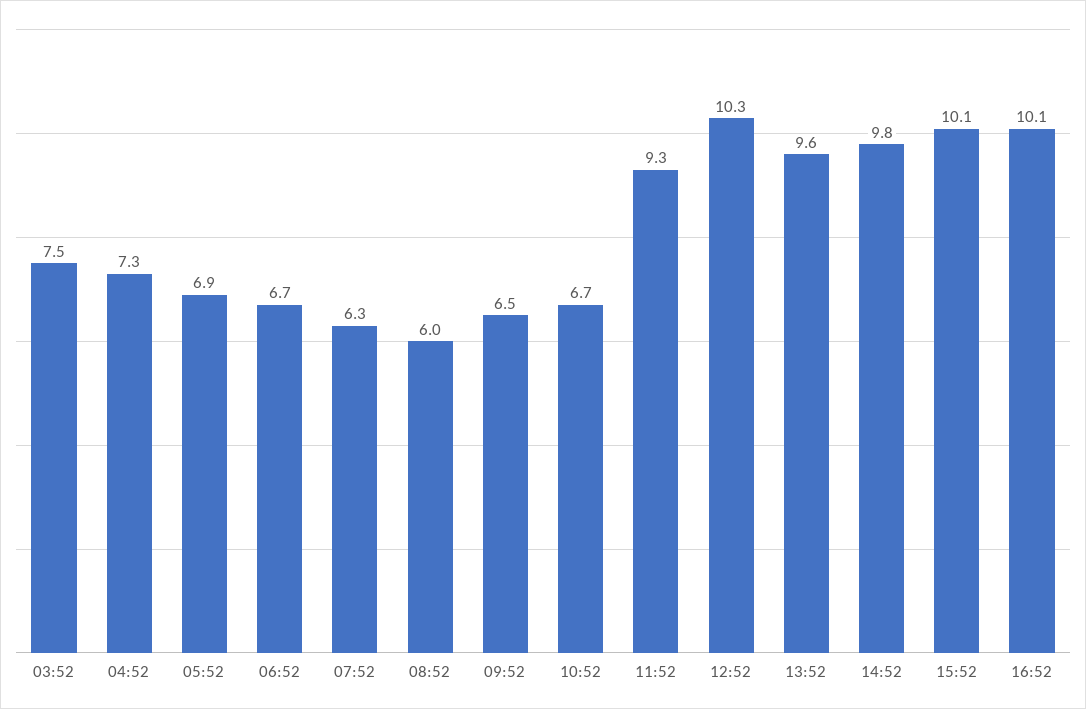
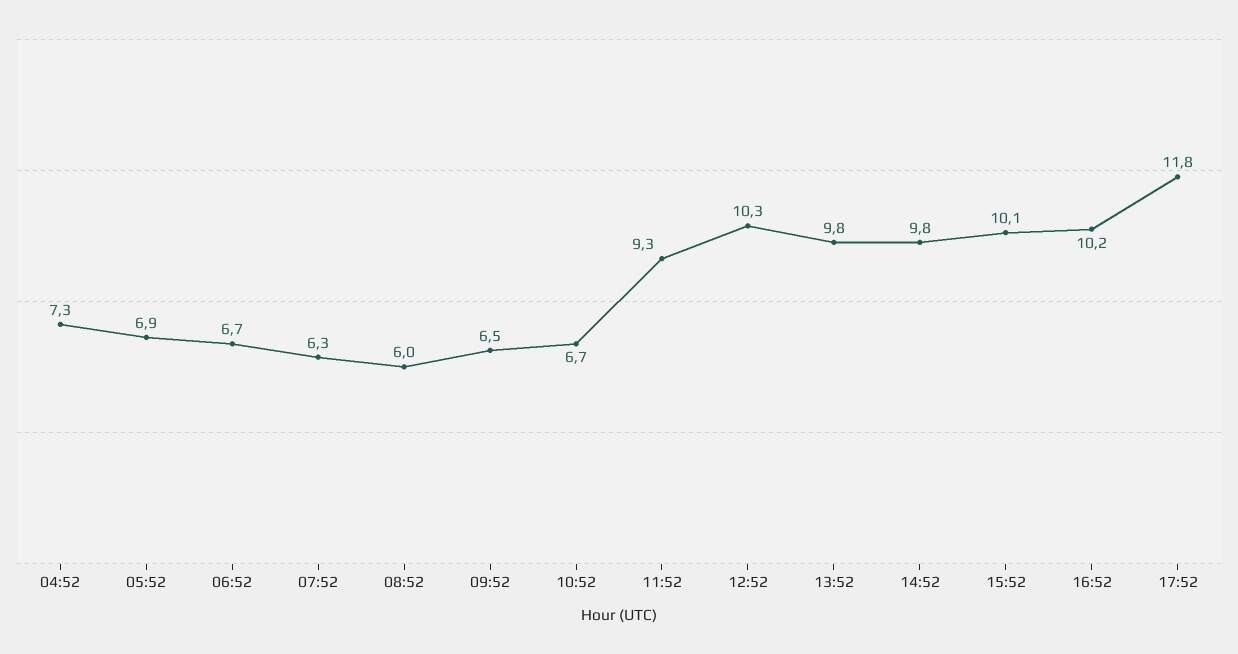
03:52: 7.5 -> none
13:52: 9.6 -> 9.8
16:52: 10.1 -> 10.2
17:52: none -> 11.8

